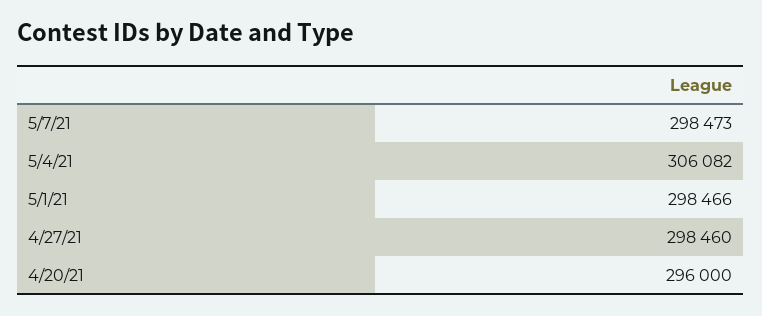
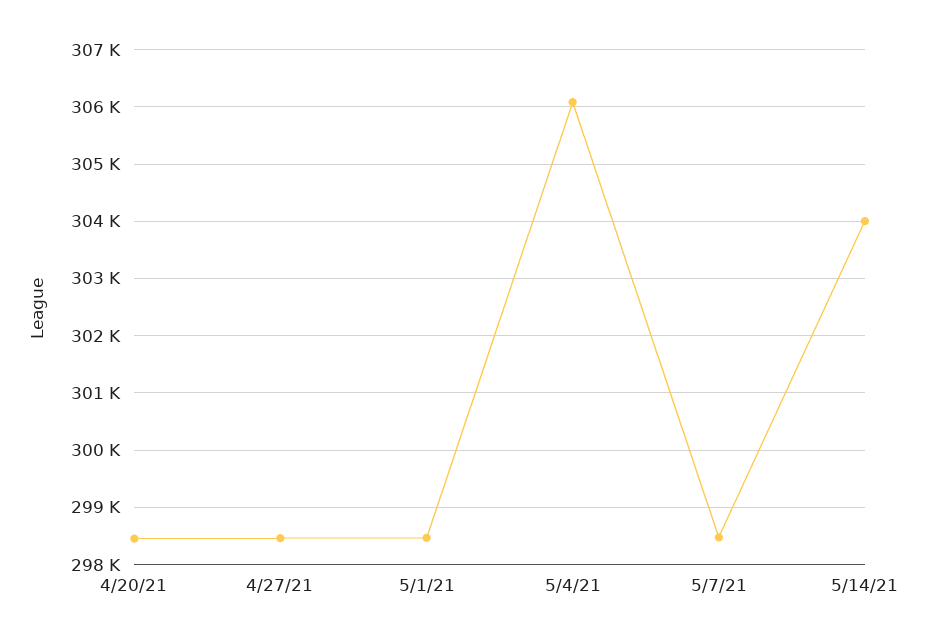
4/20/21: 296000 -> 298400
5/14/21: none -> 304000

